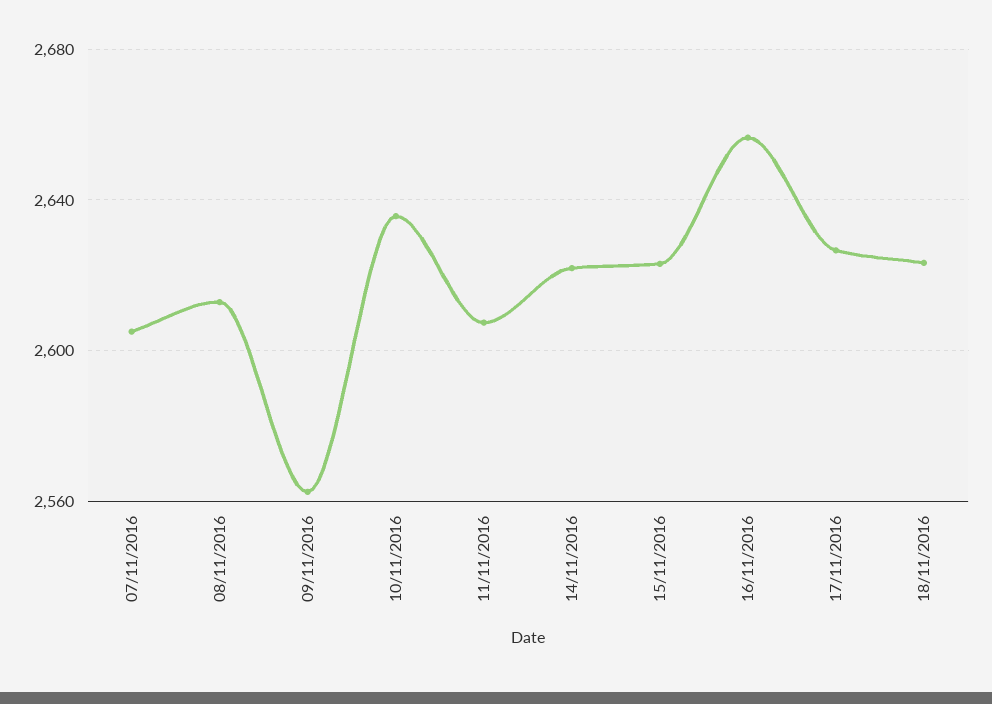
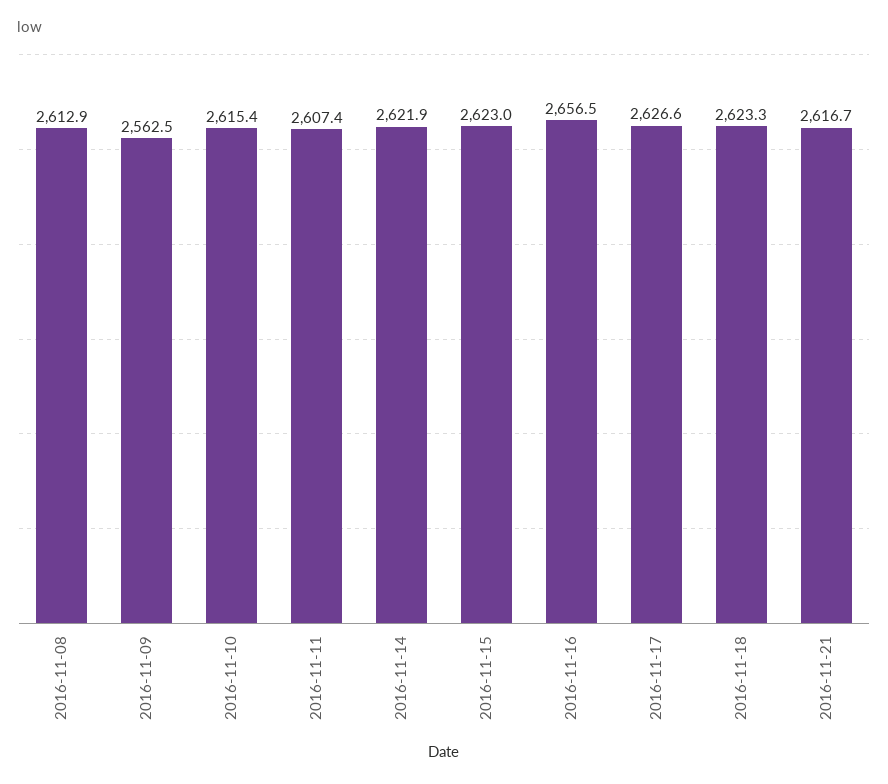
07/11/2016: 2605 -> none
10/11/2016: 2635 -> 2615.4
2016-11-21: none -> 2616.7

